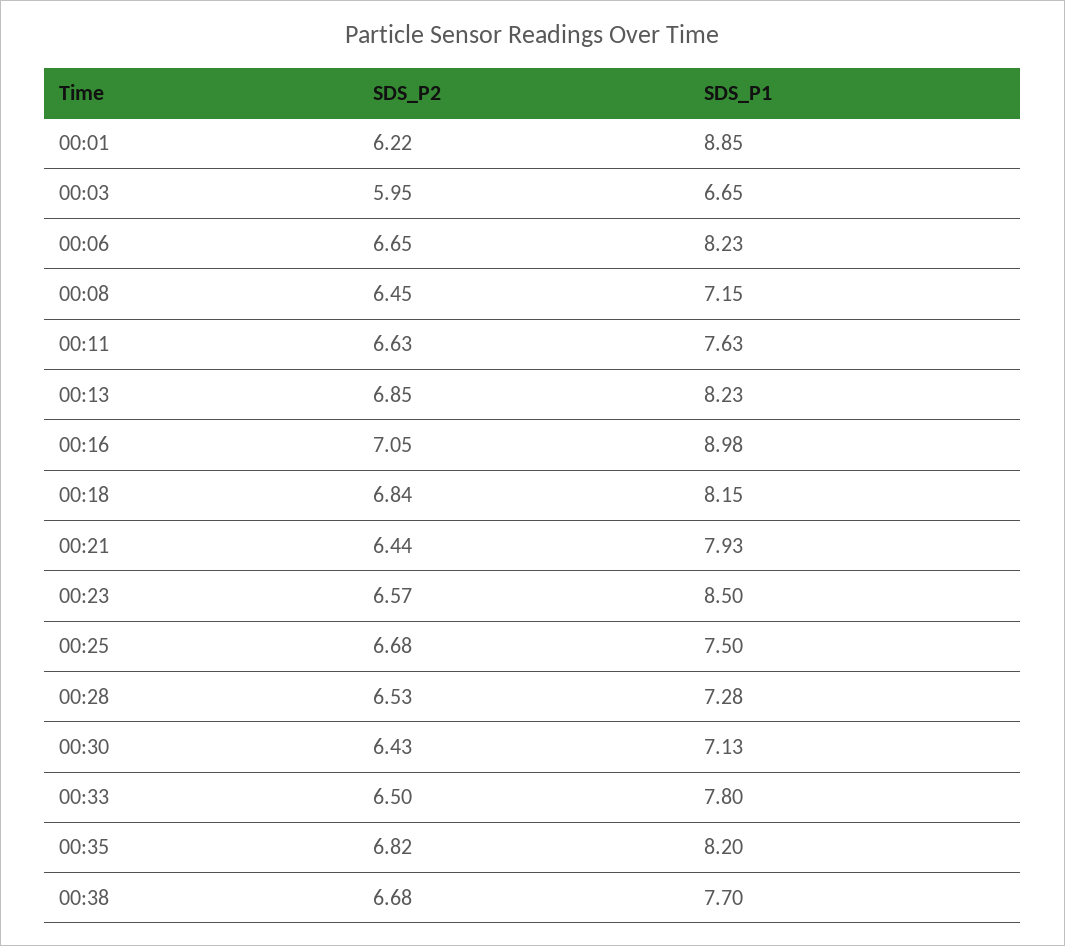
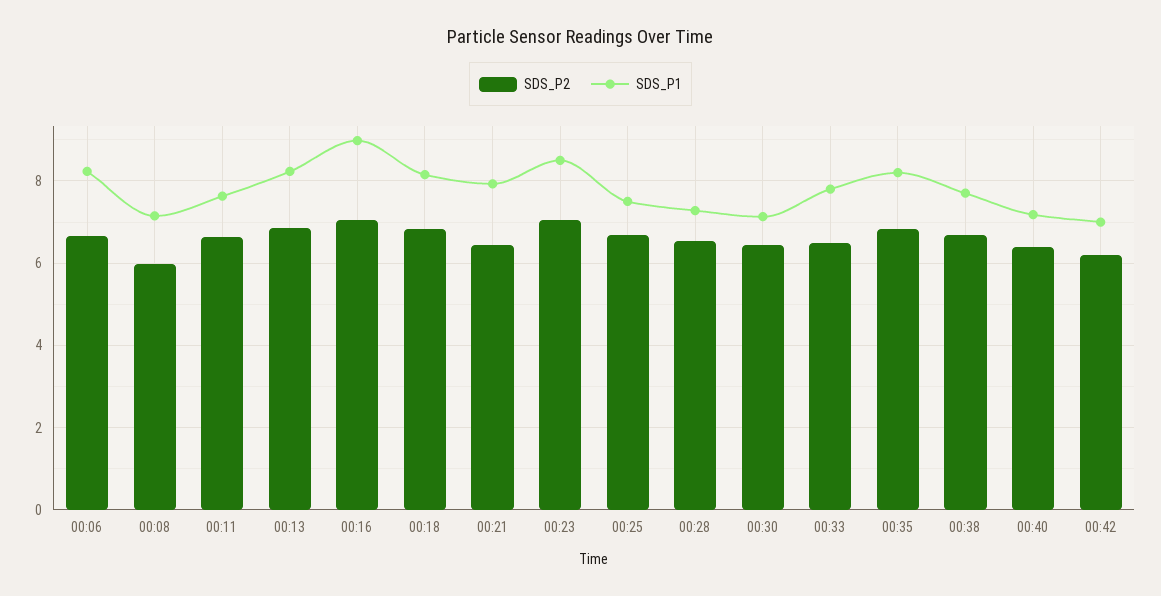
SDS_P2, 00:01: 6.22 -> none
SDS_P1, 00:01: 8.85 -> none
SDS_P2, 00:03: 5.95 -> none
SDS_P1, 00:03: 6.65 -> none
SDS_P2, 00:08: 6.45 -> 6
SDS_P2, 00:23: 6.57 -> 7
SDS_P2, 00:40: none -> 6.4
SDS_P1, 00:40: none -> 7.2
SDS_P2, 00:42: none -> 6.2
SDS_P1, 00:42: none -> 7

